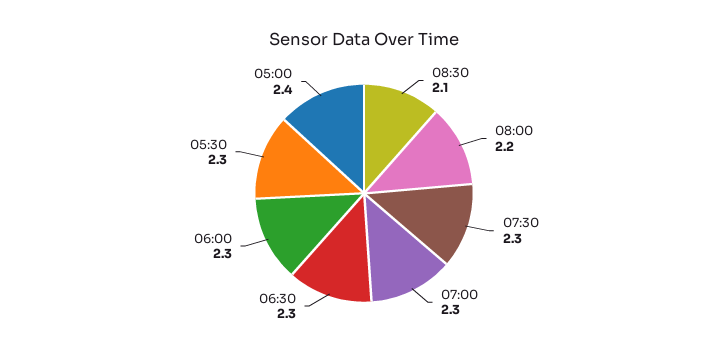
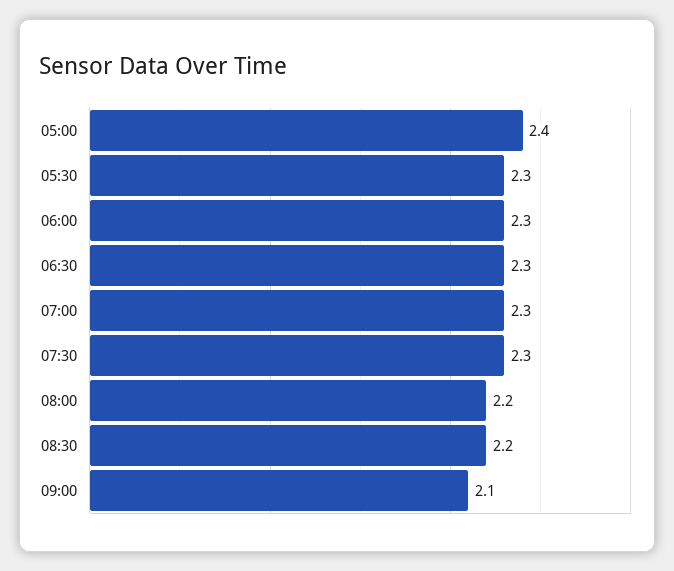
08:30: 2.1 -> 2.2
09:00: none -> 2.1

